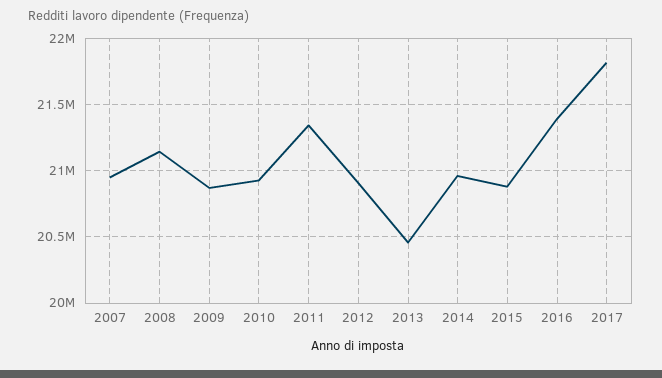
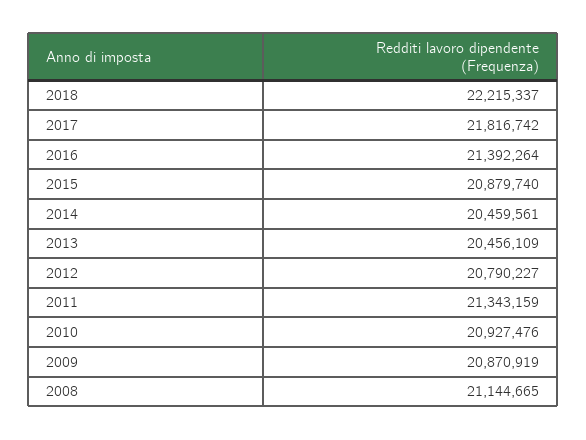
2007: 20950000 -> none
2012: 20900000 -> 20790227
2014: 20950000 -> 20459561
2018: none -> 22215337

